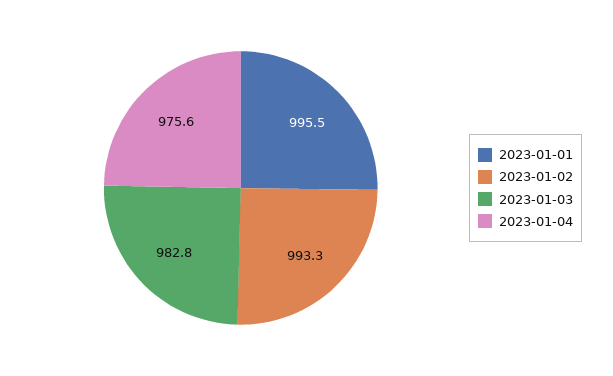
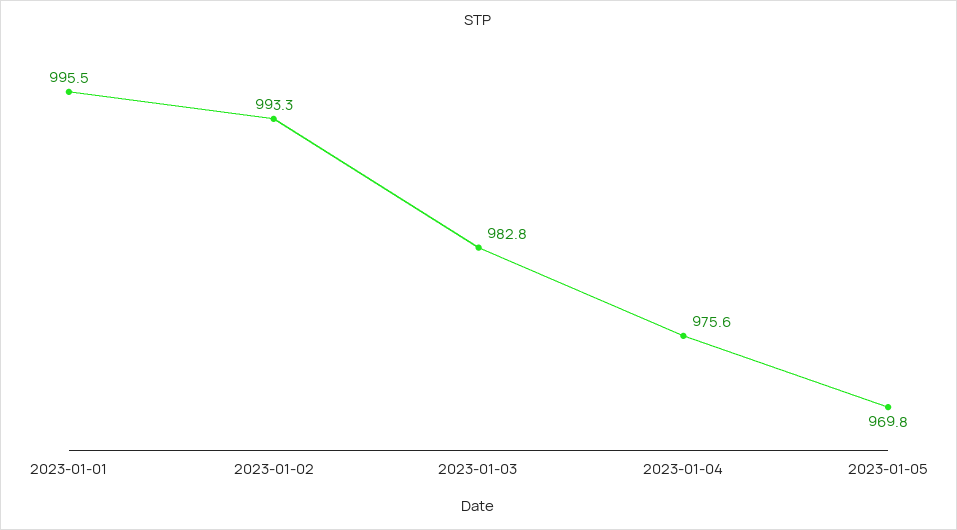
2023-01-05: none -> 969.8

